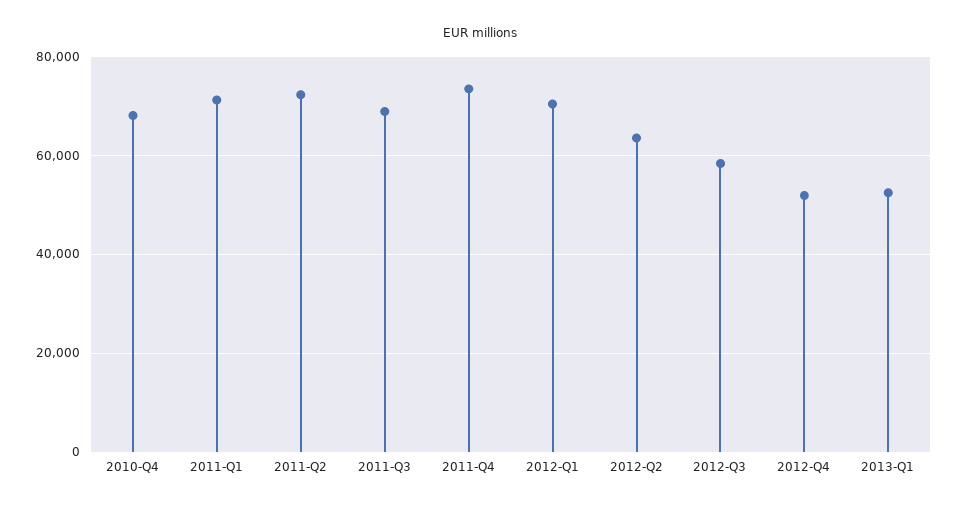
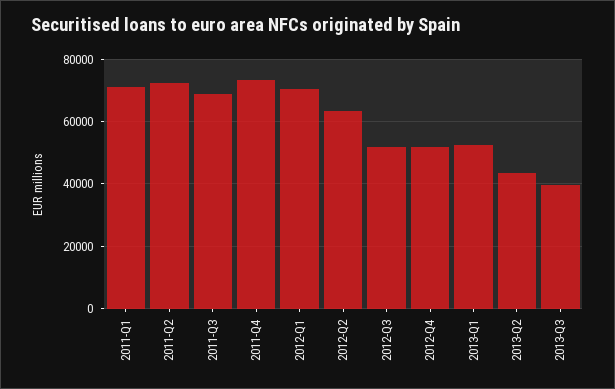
2010-Q4: 68000 -> none
2012-Q3: 58000 -> 52000
2013-Q2: none -> 44000
2013-Q3: none -> 40000

